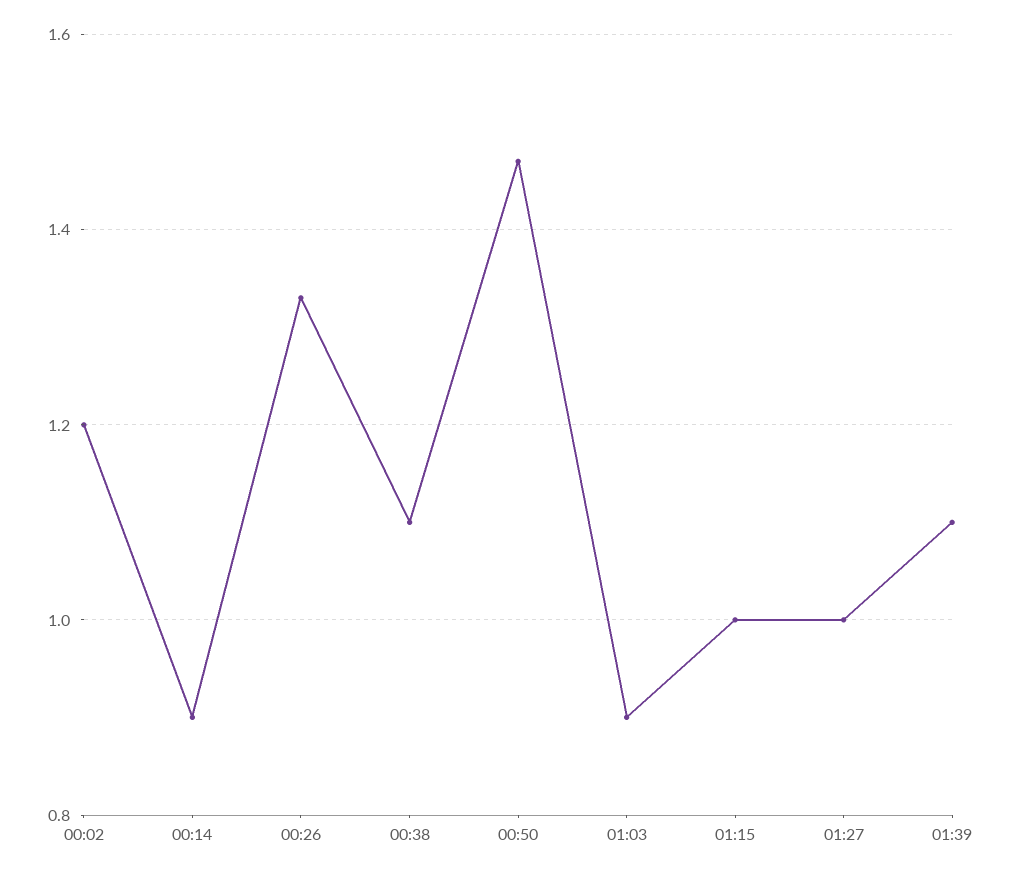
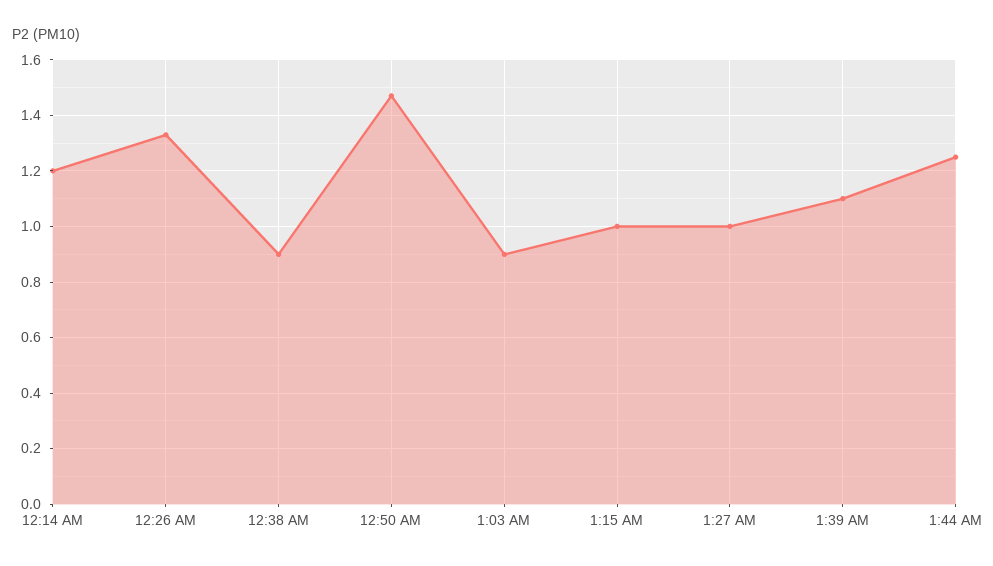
00:02: 1.2 -> none
00:14: 0.9 -> 1.2
00:38: 1.1 -> 0.9
1:44 AM: none -> 1.25

